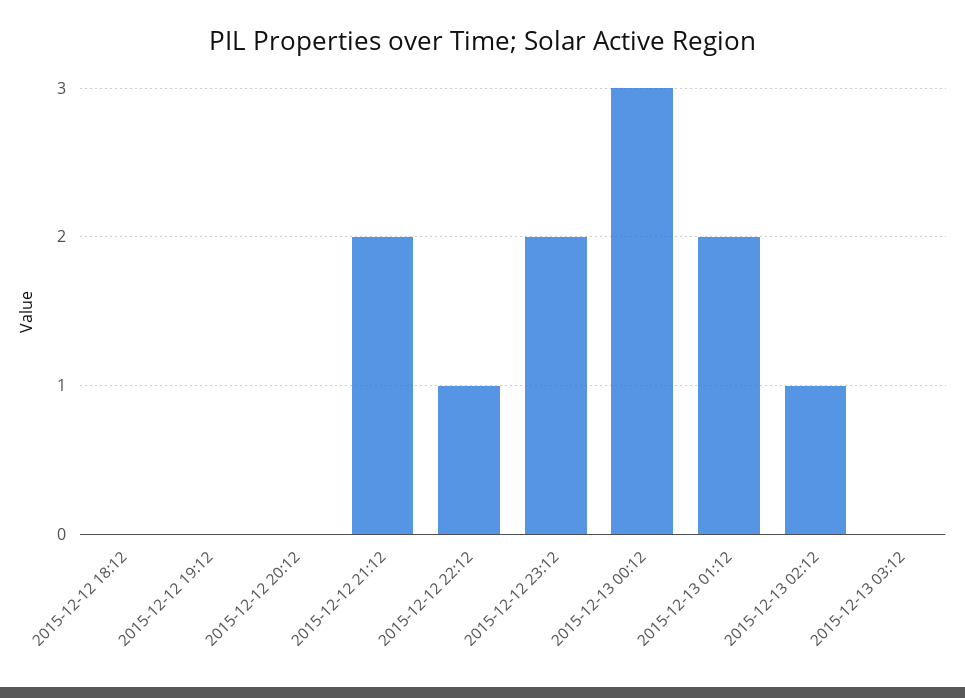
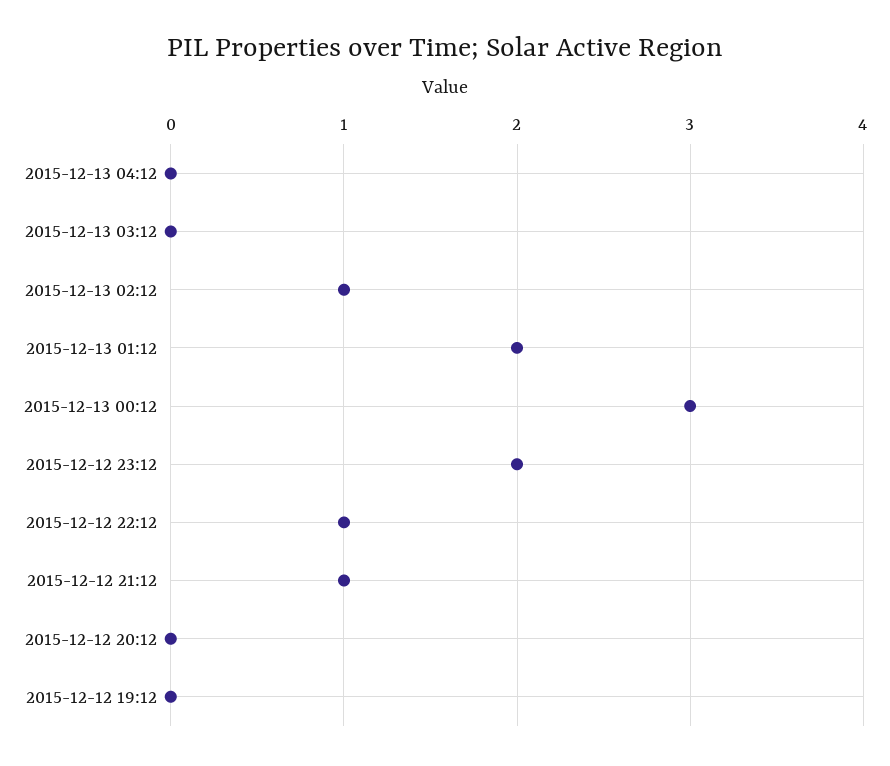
2015-12-12 18:12: 0 -> none
2015-12-12 21:12: 2 -> 1
2015-12-13 04:12: none -> 0

